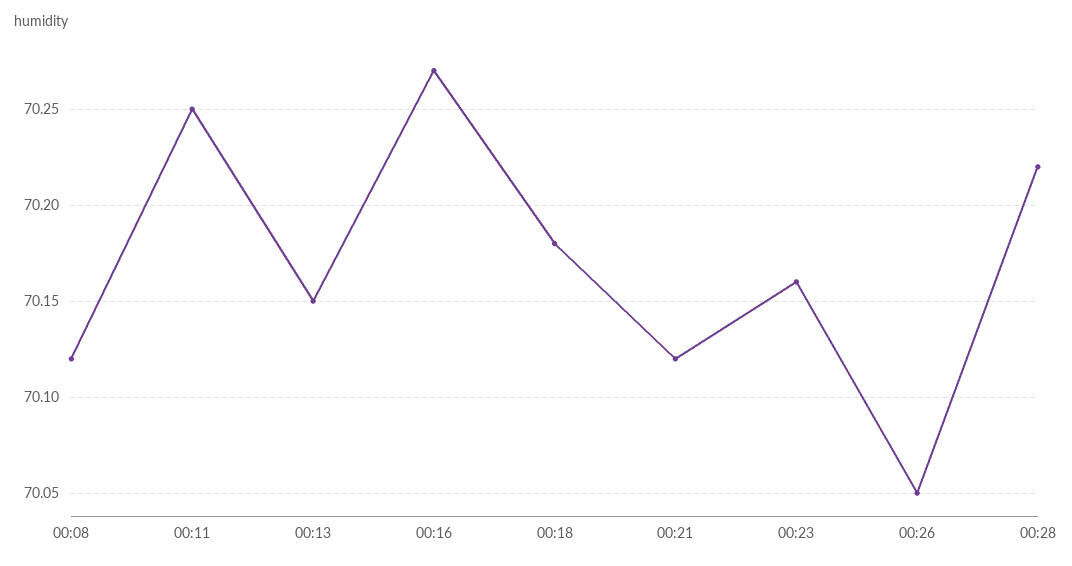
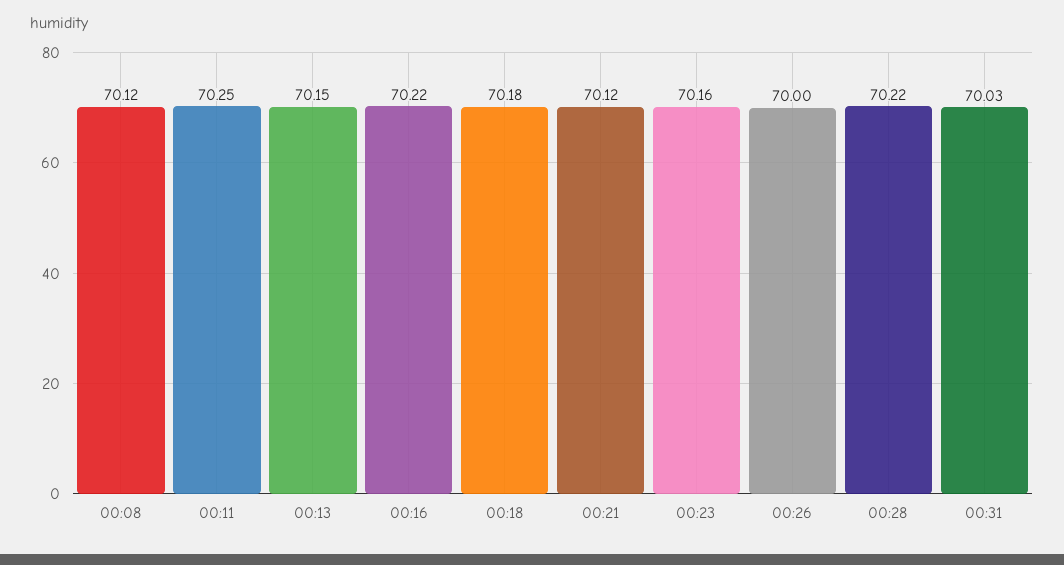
00:16: 70.27 -> 70.22
00:26: 70.05 -> 70
00:31: none -> 70.03

